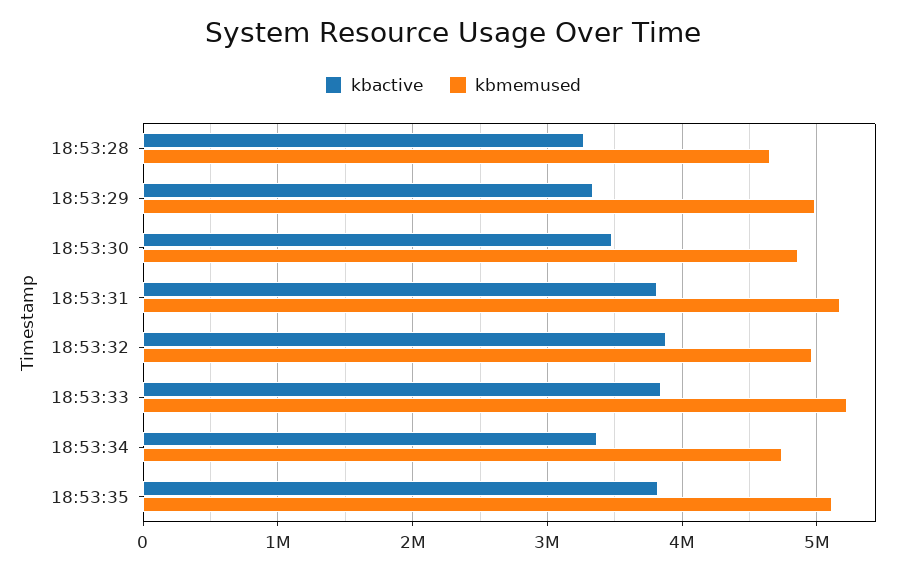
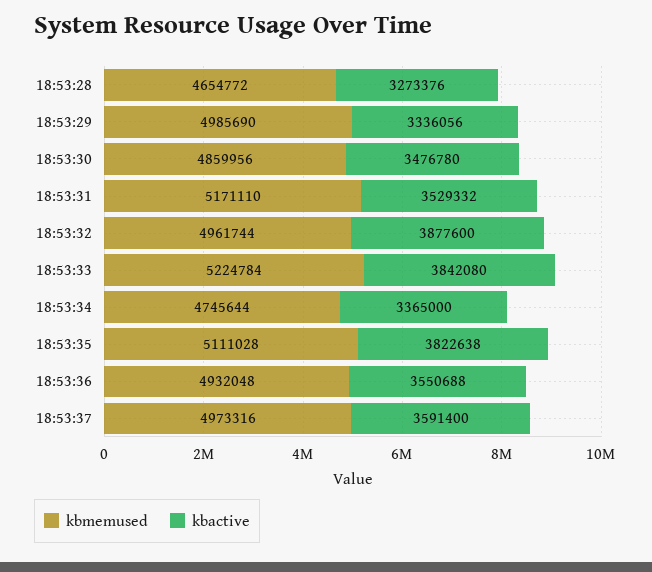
kbactive, 18:53:31: 3800000 -> 3529332
kbmemused, 18:53:36: none -> 4932048
kbactive, 18:53:36: none -> 3550688
kbmemused, 18:53:37: none -> 4973316
kbactive, 18:53:37: none -> 3591400

